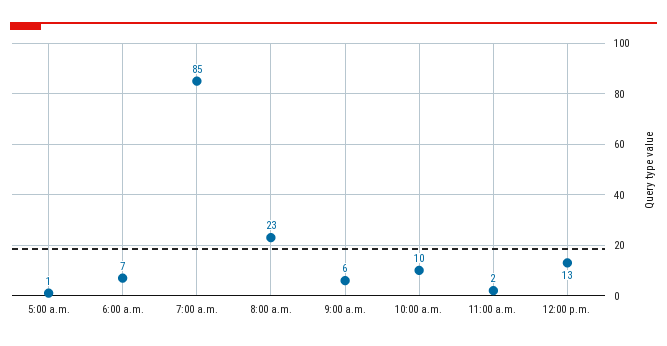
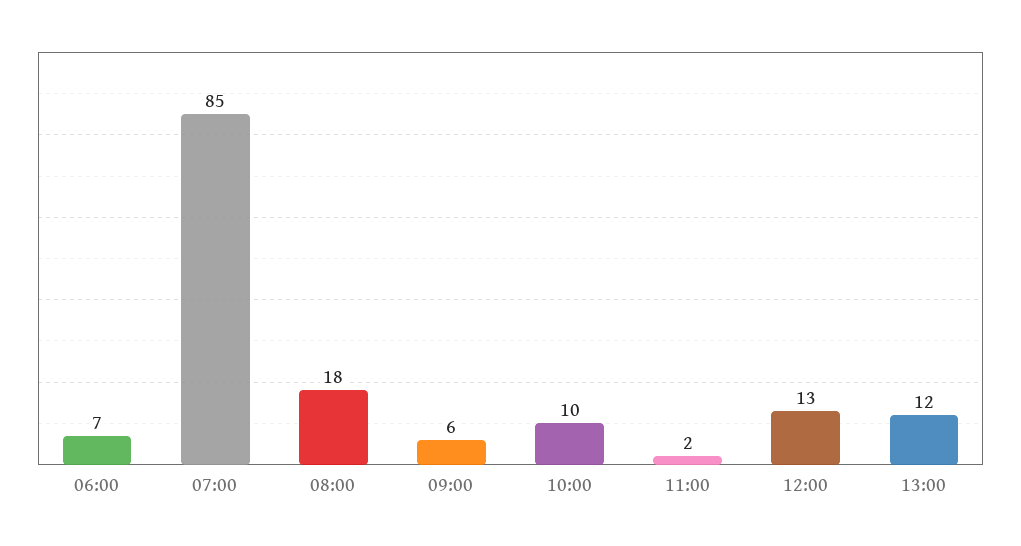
5:00 a.m.: 1 -> none
8:00 a.m.: 23 -> 18
13:00: none -> 12

